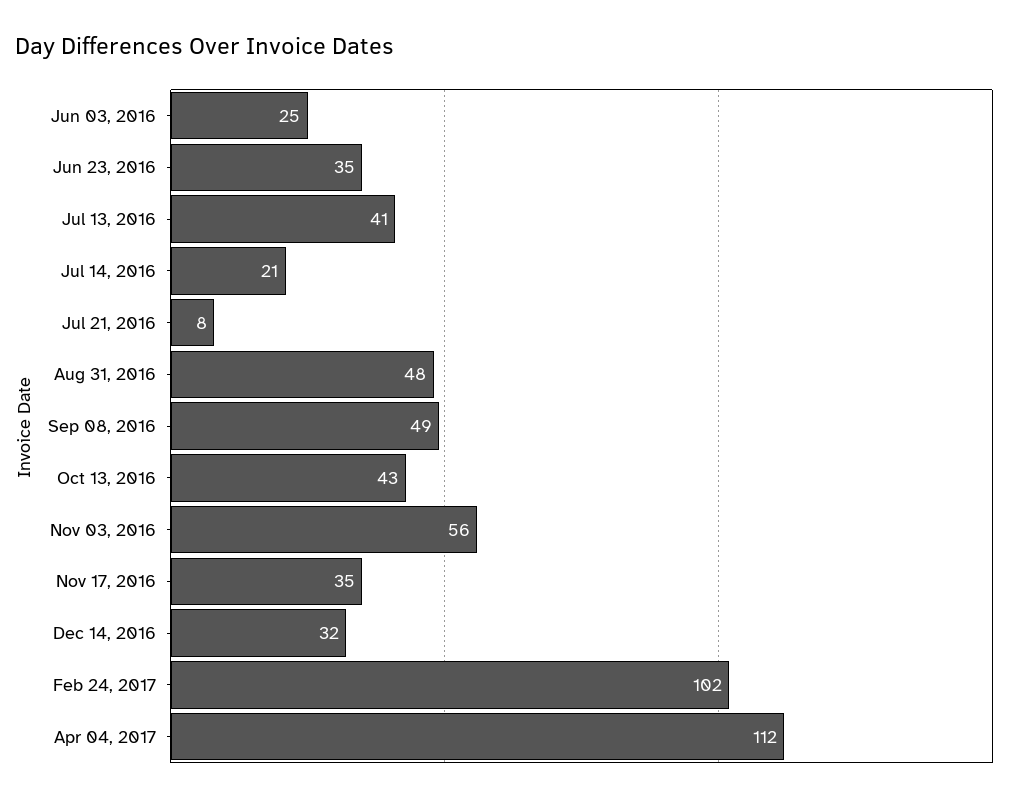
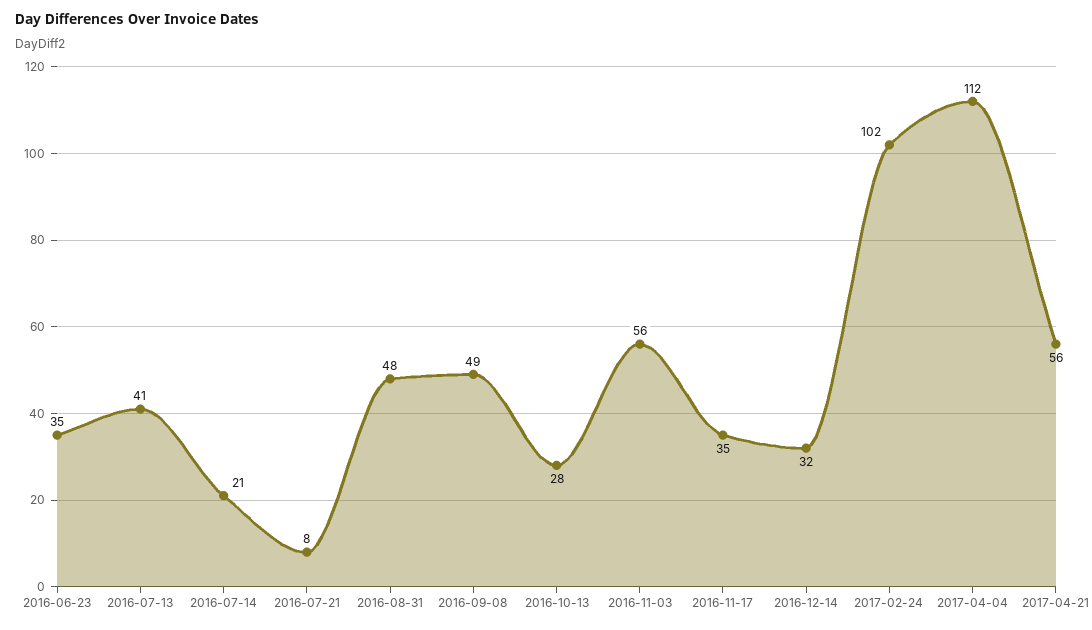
Jun 03, 2016: 25 -> none
Oct 13, 2016: 43 -> 28
2017-04-21: none -> 56

